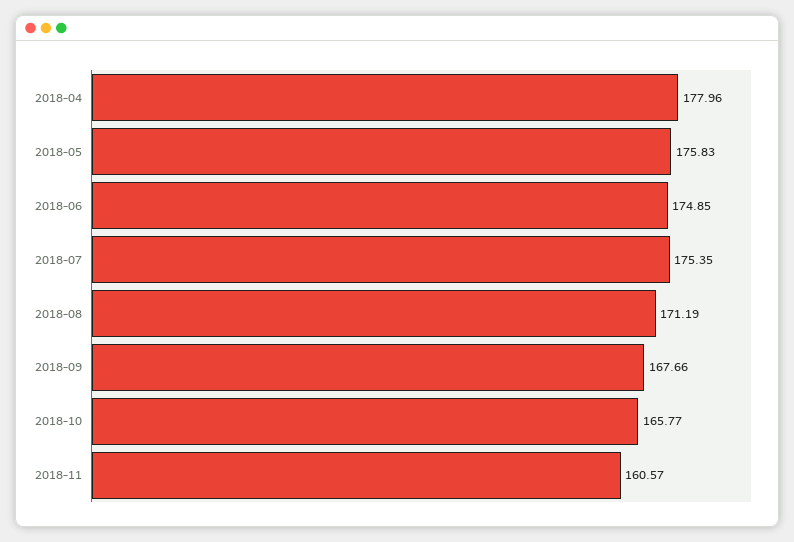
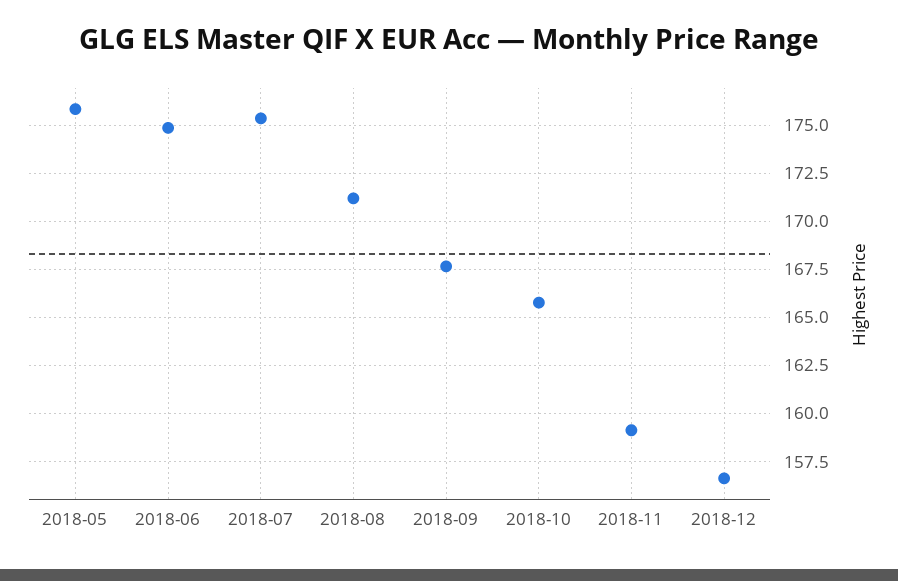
2018-04: 177.96 -> none
2018-11: 160.57 -> 159
2018-12: none -> 156.5

